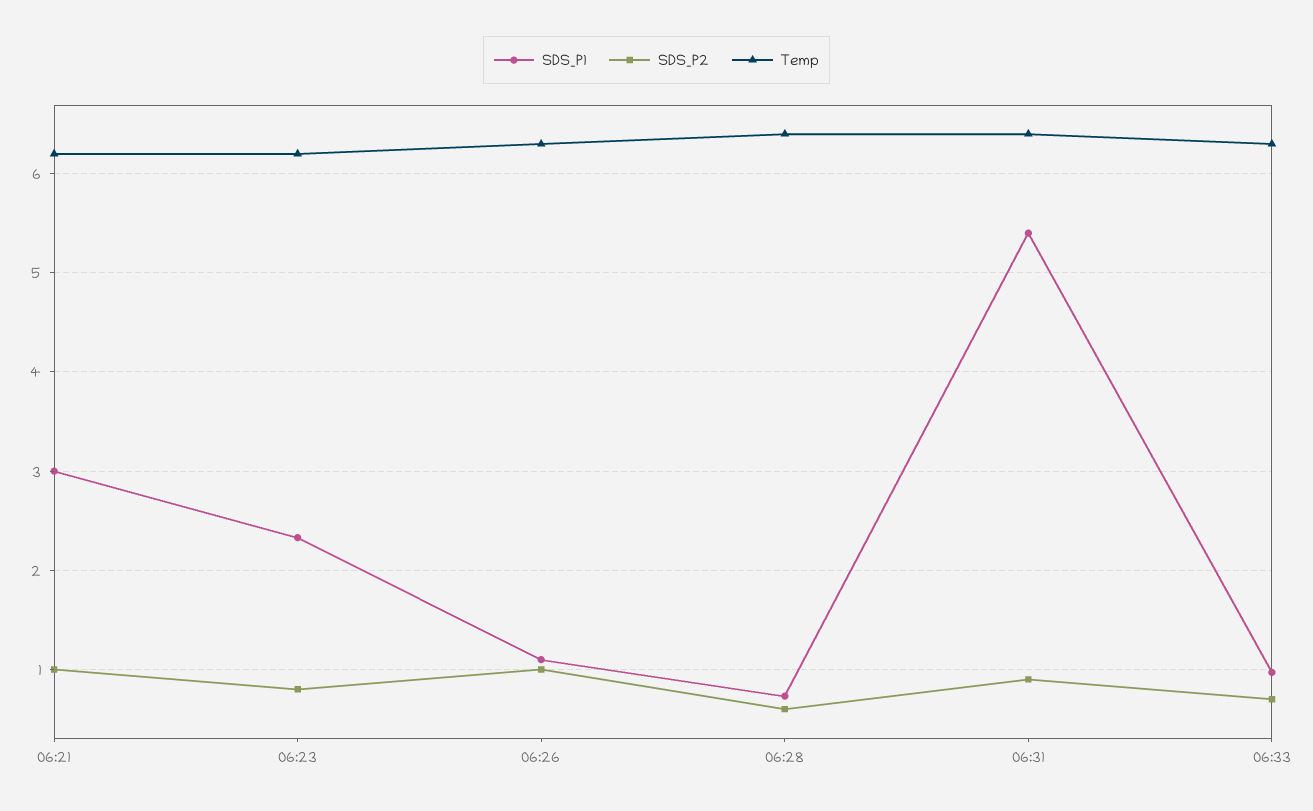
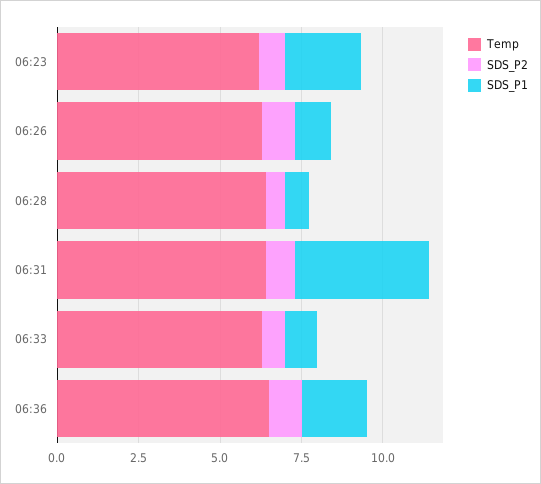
SDS_P1, 06:21: 3 -> none
SDS_P2, 06:21: 1 -> none
Temp, 06:21: 6.2 -> none
SDS_P1, 06:31: 5.4 -> 4
Temp, 06:36: none -> 6.5
SDS_P2, 06:36: none -> 1
SDS_P1, 06:36: none -> 2

